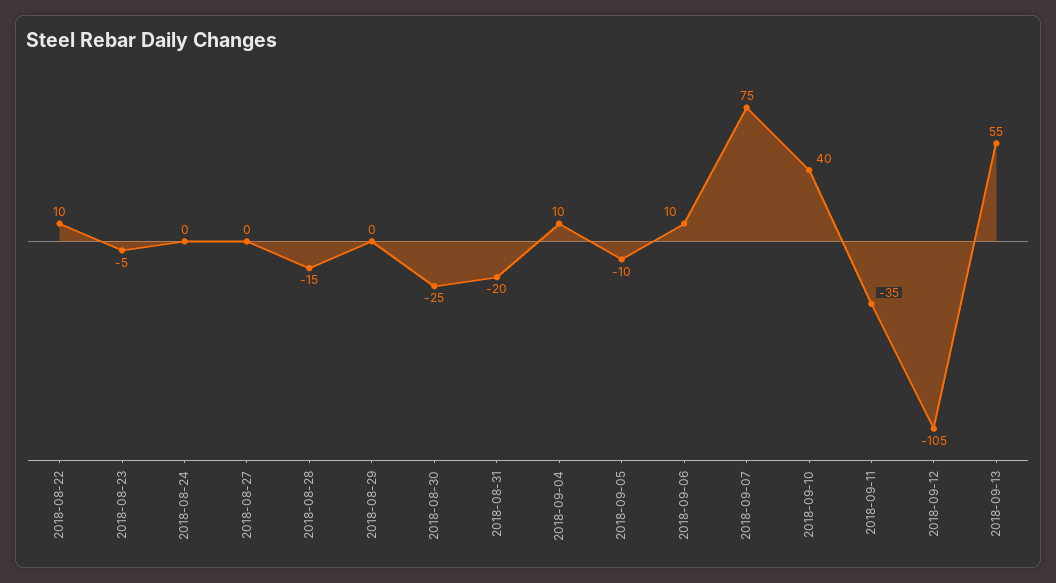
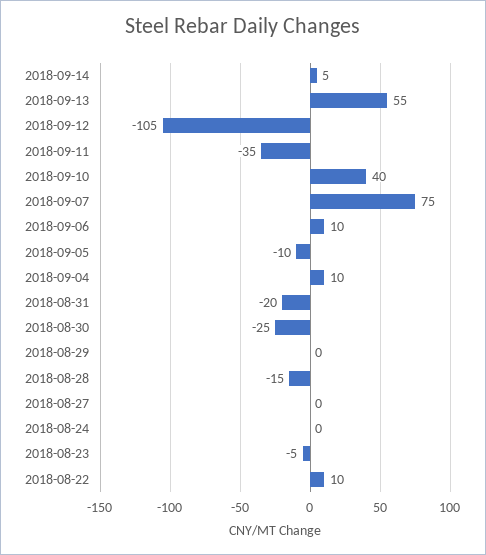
2018-09-14: none -> 5

